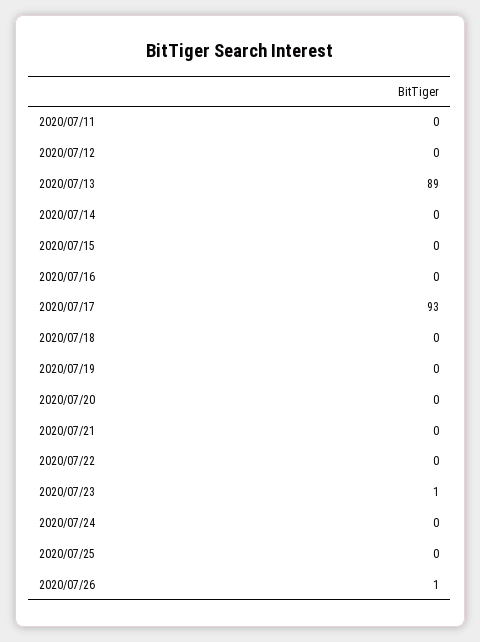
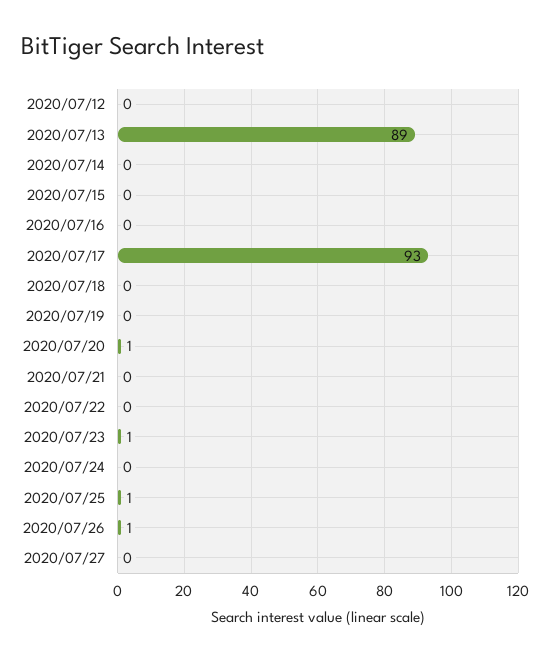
2020/07/11: 0 -> none
2020/07/20: 0 -> 1
2020/07/25: 0 -> 1
2020/07/27: none -> 0

